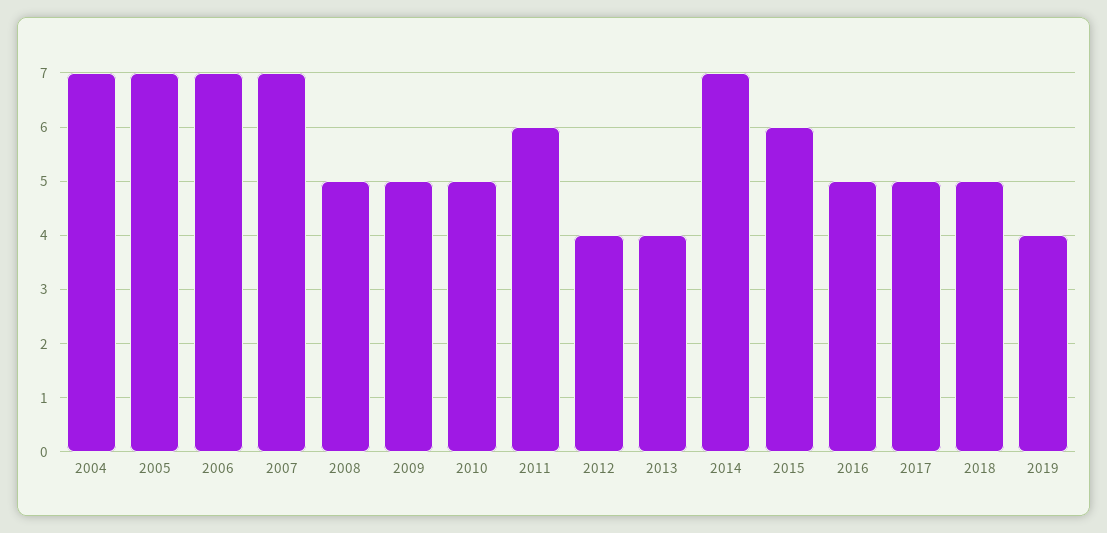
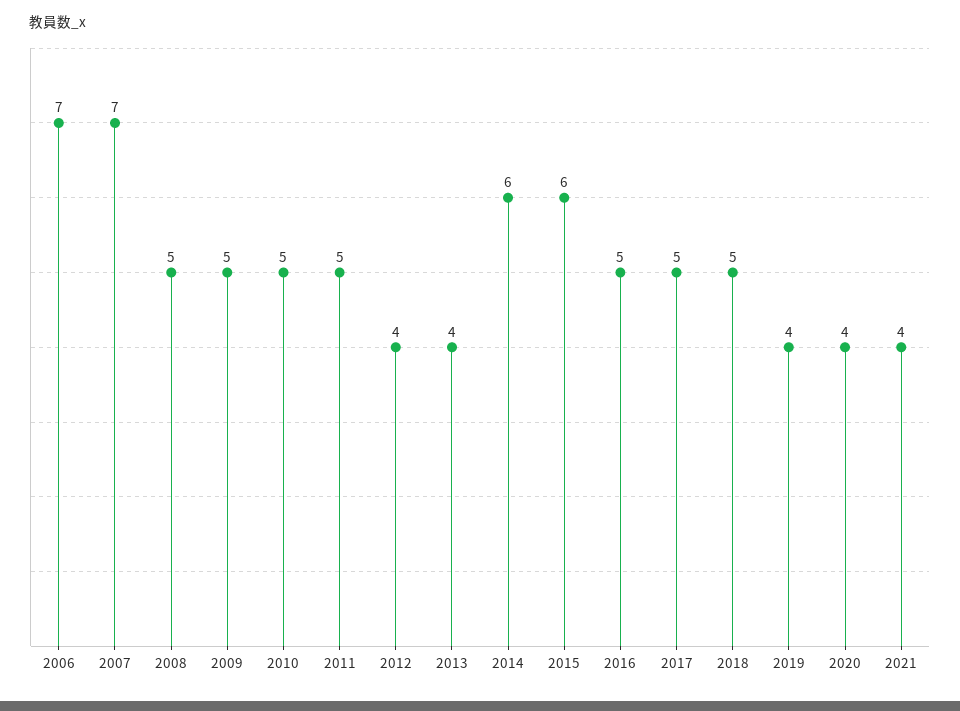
2004: 7 -> none
2005: 7 -> none
2011: 6 -> 5
2014: 7 -> 6
2020: none -> 4
2021: none -> 4

